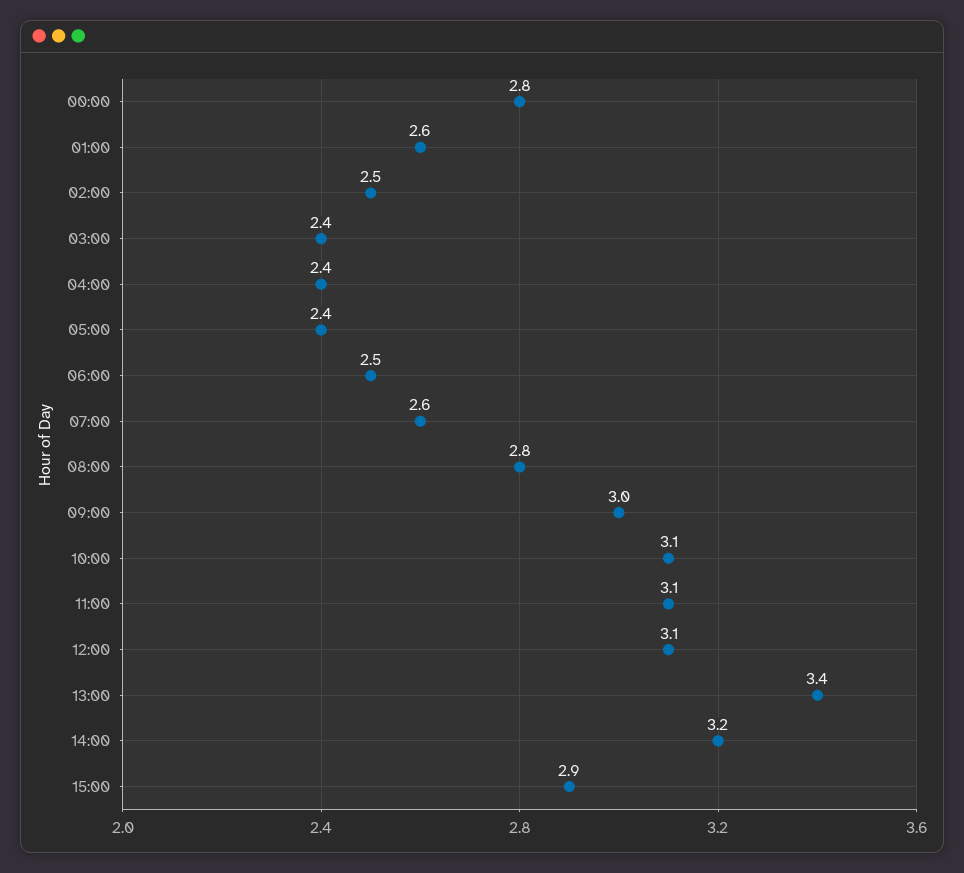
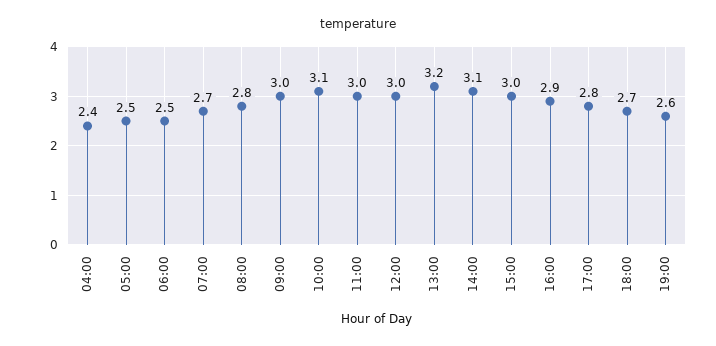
00:00: 2.8 -> none
01:00: 2.6 -> none
02:00: 2.5 -> none
03:00: 2.4 -> none
05:00: 2.4 -> 2.5
07:00: 2.6 -> 2.7
11:00: 3.1 -> 3
12:00: 3.1 -> 3
13:00: 3.4 -> 3.2
14:00: 3.2 -> 3.1
15:00: 2.9 -> 3
16:00: none -> 2.9
17:00: none -> 2.8
18:00: none -> 2.7
19:00: none -> 2.6

